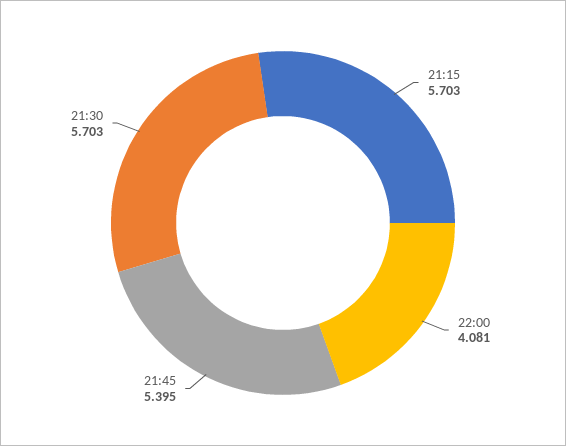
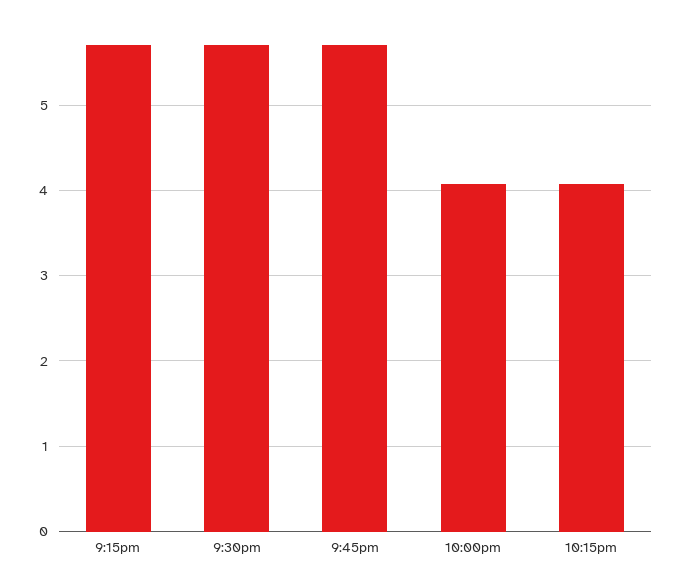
21:45: 5.395 -> 5.7
10:15pm: none -> 4.1

